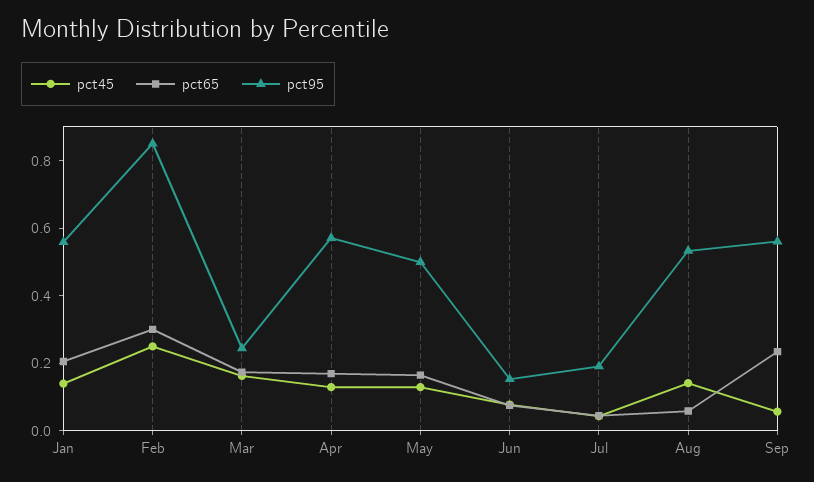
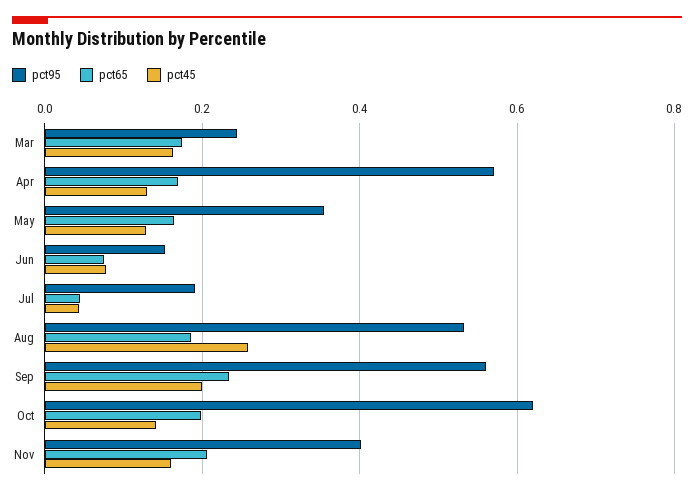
pct45, Jan: 0.15 -> none
pct65, Jan: 0.2 -> none
pct95, Jan: 0.55 -> none
pct45, Feb: 0.25 -> none
pct65, Feb: 0.3 -> none
pct95, Feb: 0.85 -> none
pct95, May: 0.5 -> 0.36
pct45, Aug: 0.15 -> 0.26
pct65, Aug: 0.05 -> 0.18
pct45, Sep: 0.05 -> 0.2
pct95, Oct: none -> 0.62
pct65, Oct: none -> 0.2
pct45, Oct: none -> 0.14
pct95, Nov: none -> 0.4
pct65, Nov: none -> 0.2
pct45, Nov: none -> 0.16

